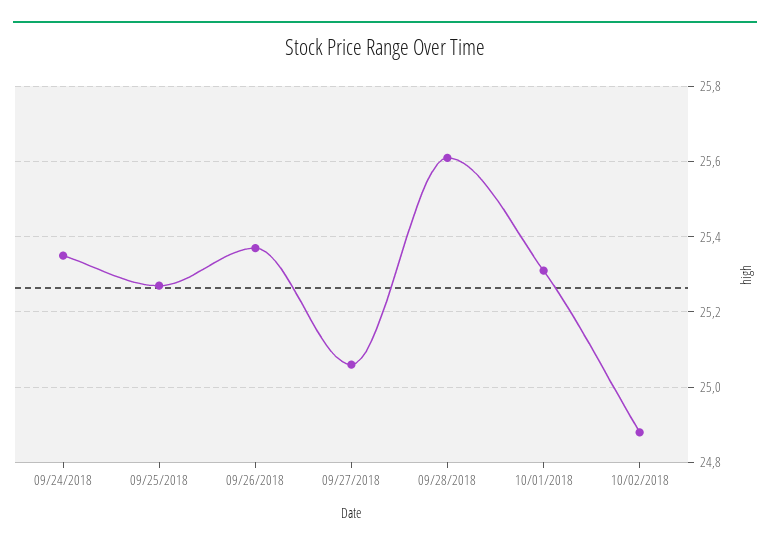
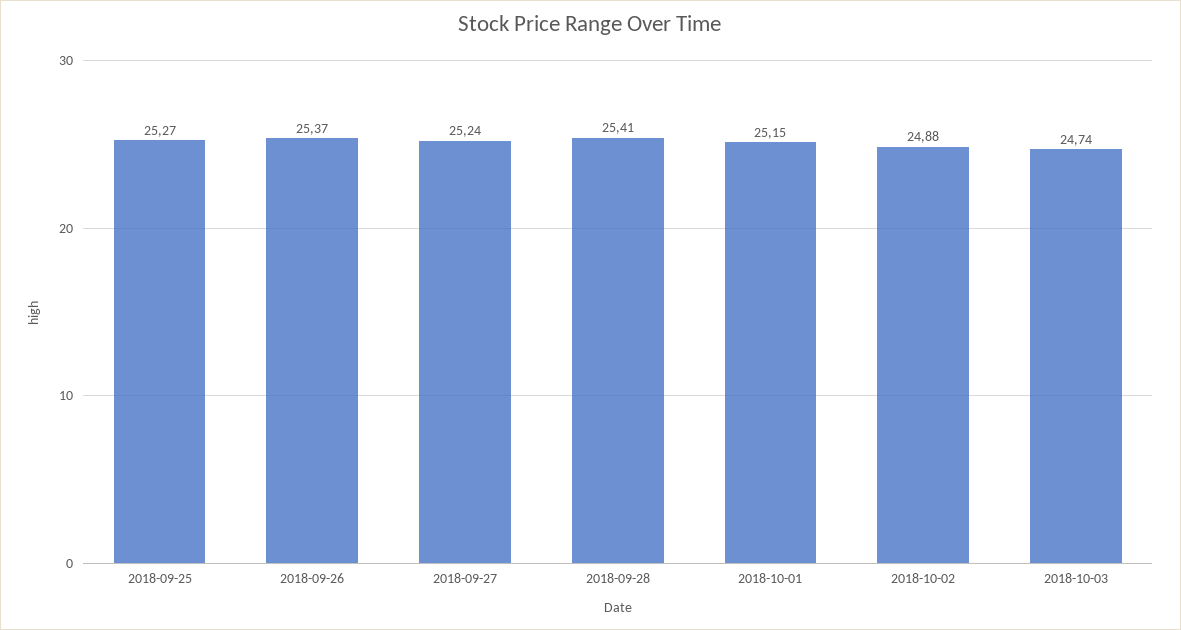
09/24/2018: 25.35 -> none
09/27/2018: 25.05 -> 25.24
09/28/2018: 25.6 -> 25.41
10/01/2018: 25.3 -> 25.15
2018-10-03: none -> 24.74

